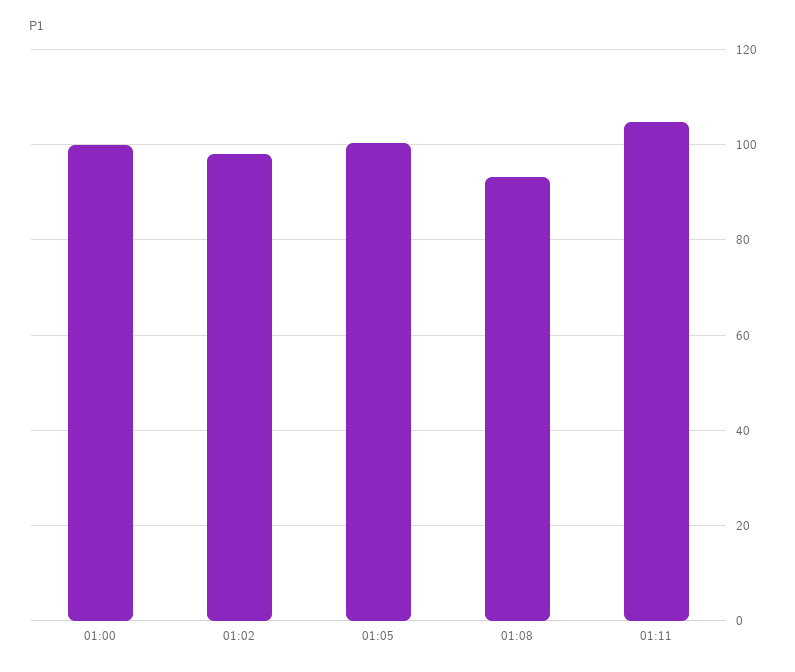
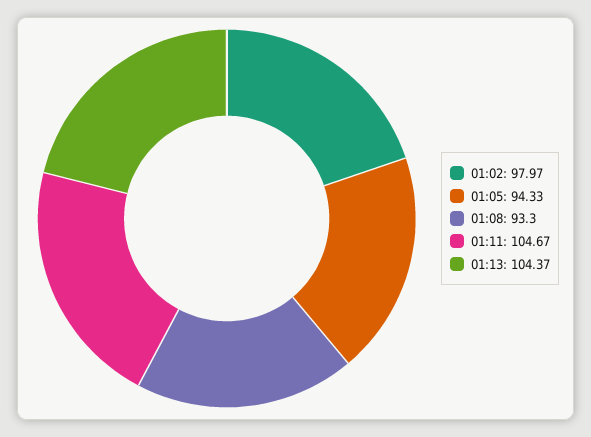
01:00: 100 -> none
01:05: 100 -> 94.33
01:13: none -> 104.37

